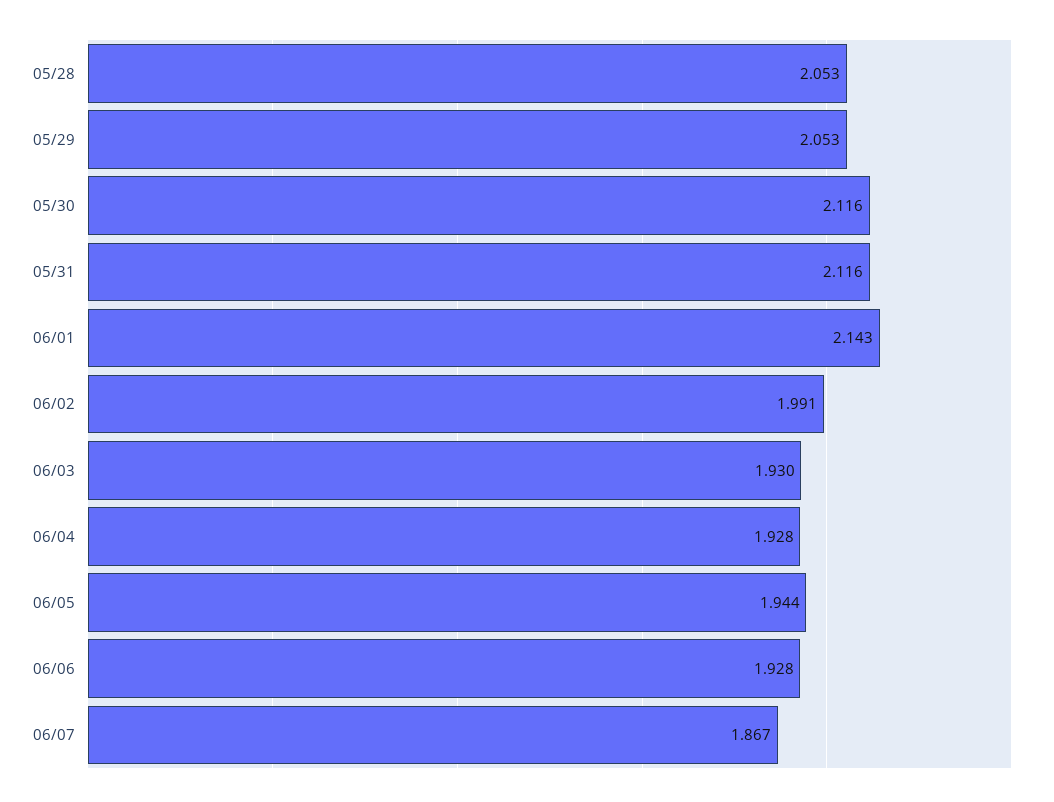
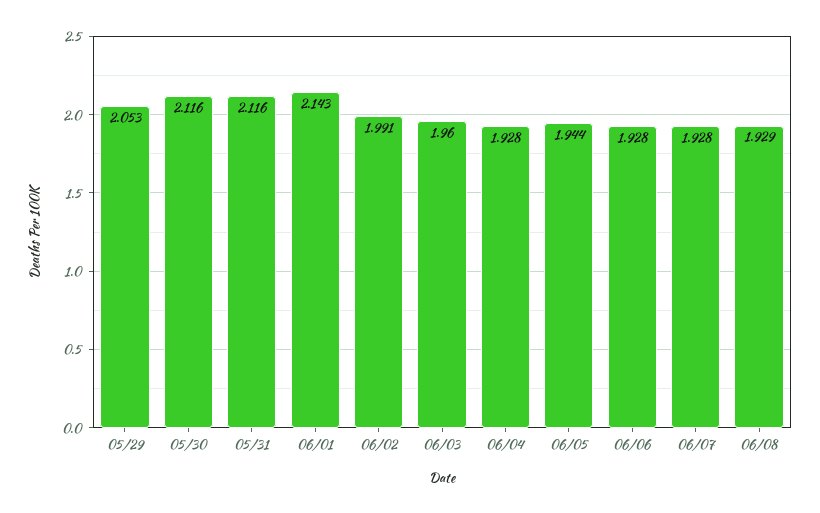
05/28: 2.053 -> none
06/03: 1.93 -> 1.96
06/07: 1.867 -> 1.928
06/08: none -> 1.929

